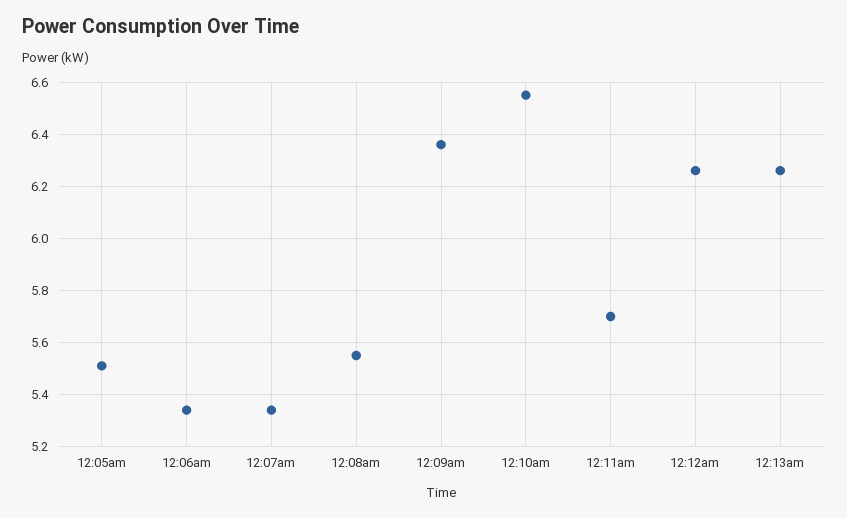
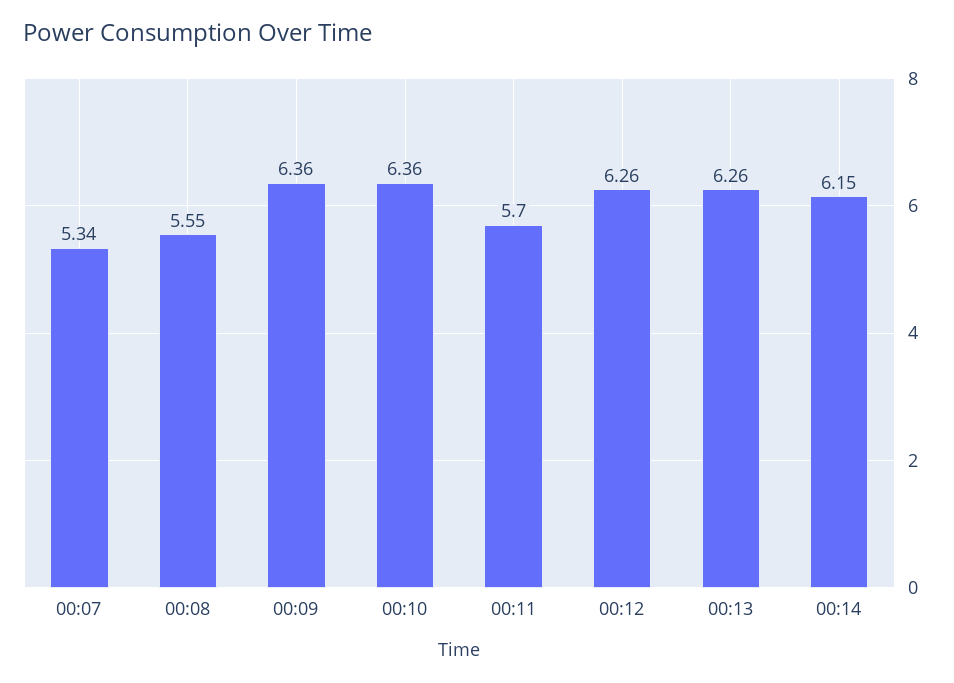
12:05am: 5.5 -> none
12:06am: 5.35 -> none
12:10am: 6.55 -> 6.36
00:14: none -> 6.15

